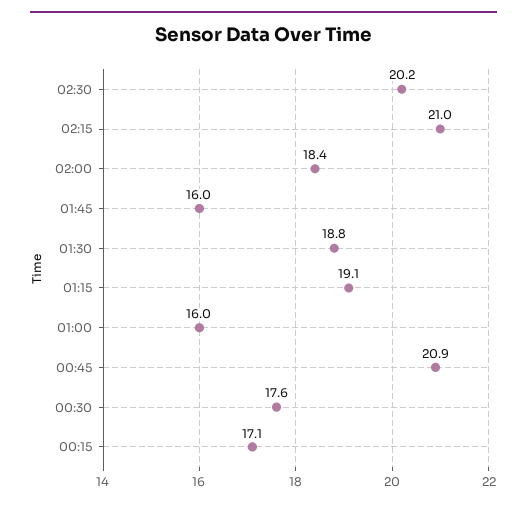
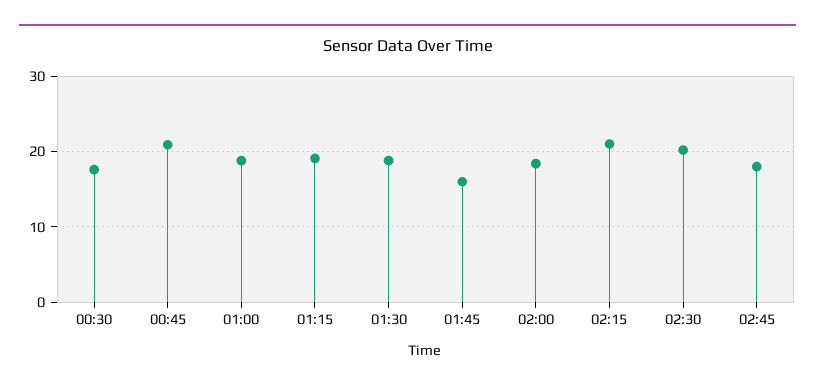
01:00: 16 -> 19
00:15: 17.1 -> none
02:45: none -> 18

